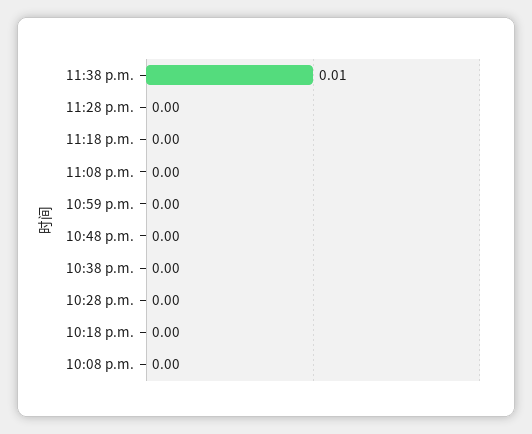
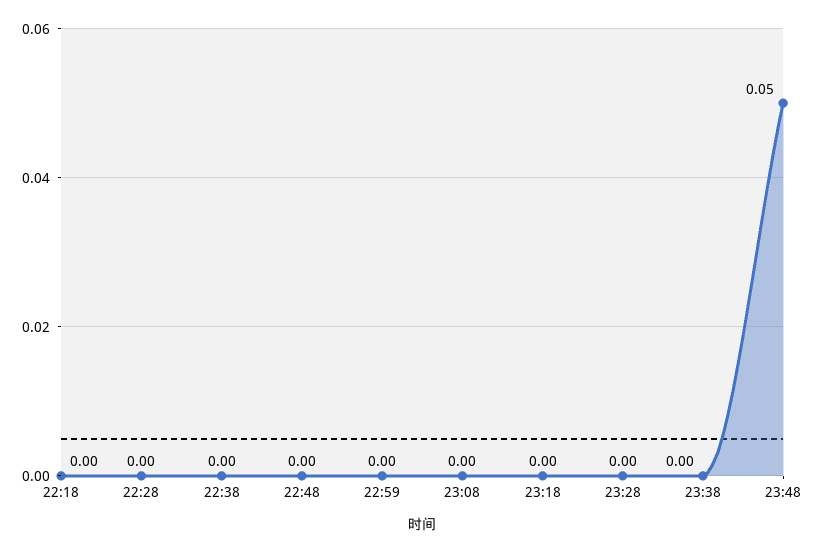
11:38 p.m.: 0.01 -> 0
10:08 p.m.: 0 -> none
23:48: none -> 0.05

